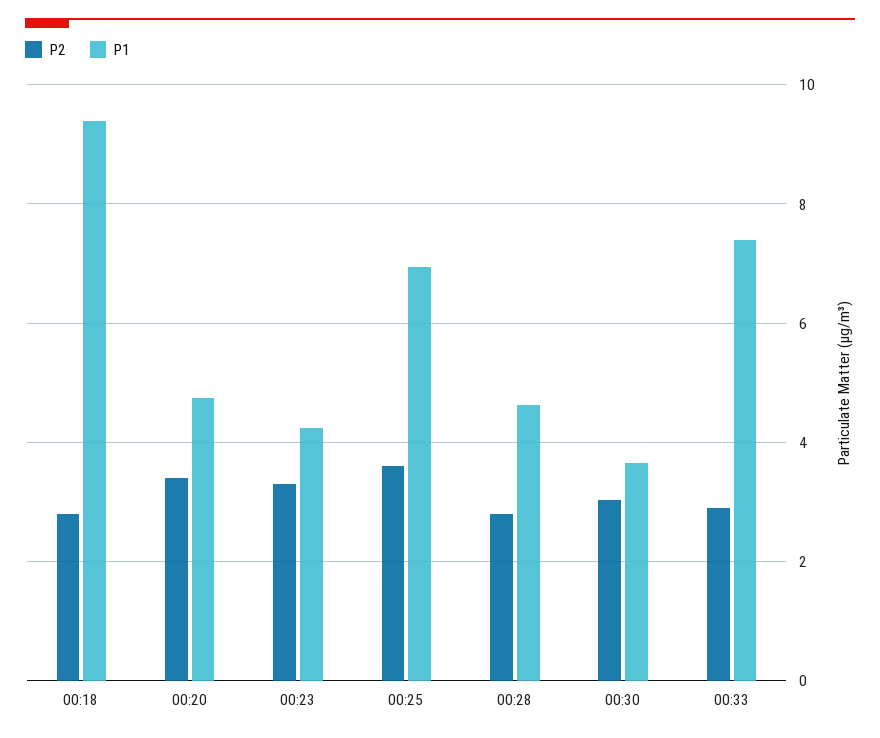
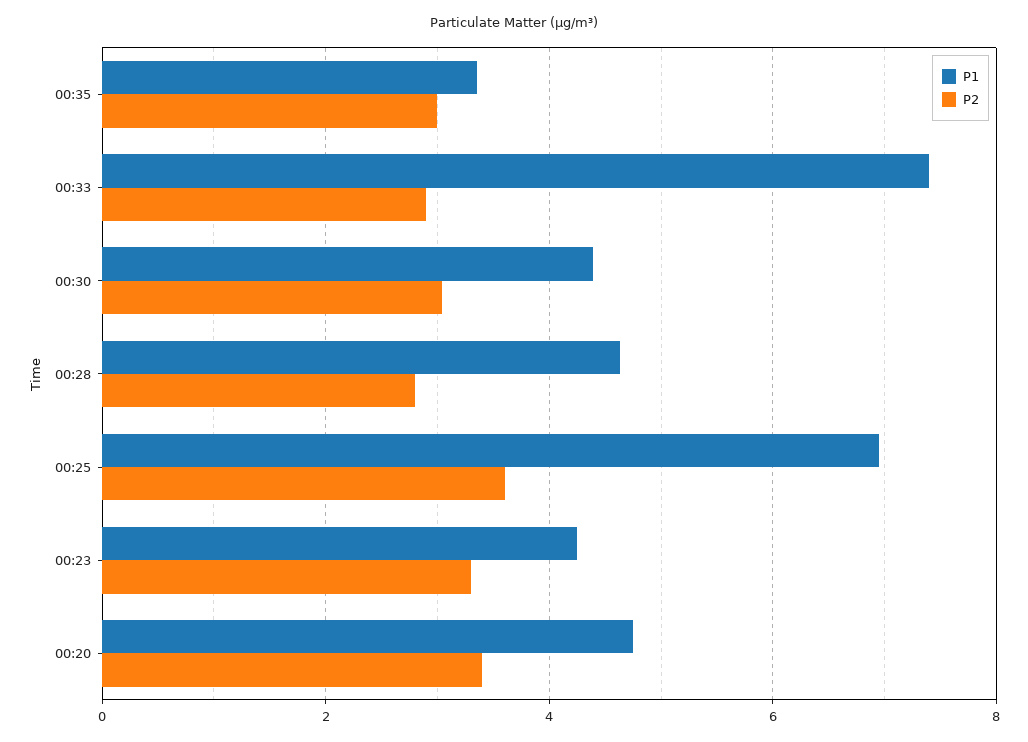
P2, 00:18: 2.8 -> none
P1, 00:18: 9.4 -> none
P1, 00:30: 3.6 -> 4.4
P1, 00:35: none -> 3.4
P2, 00:35: none -> 3

